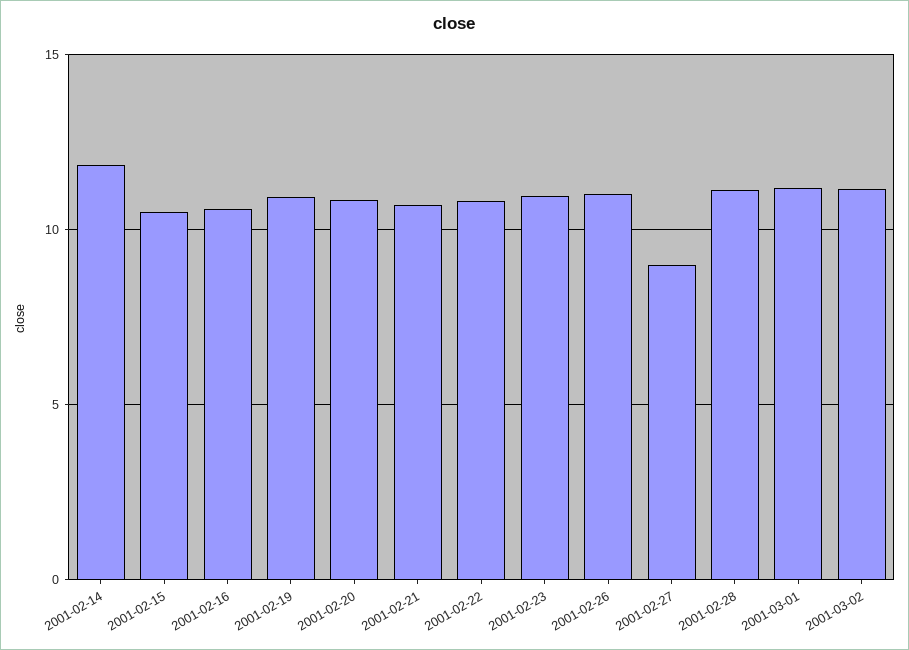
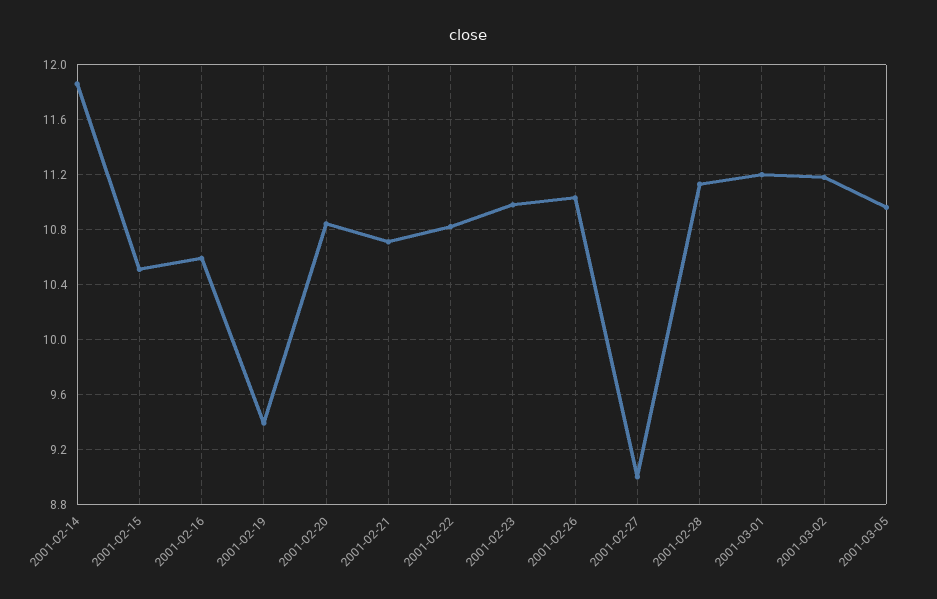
2001-02-19: 11 -> 9.4
2001-03-05: none -> 10.95

